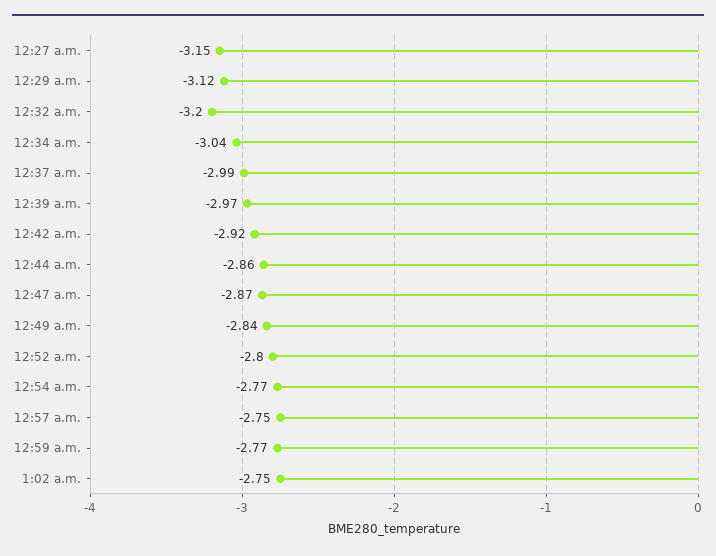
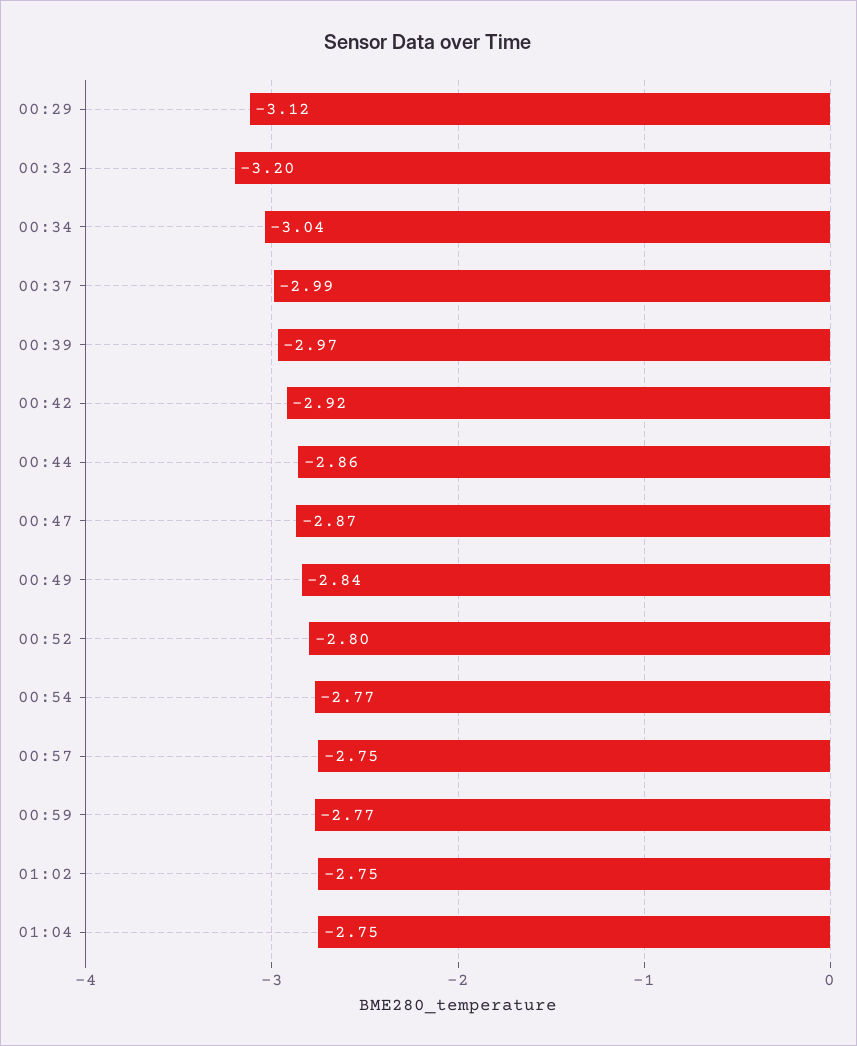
12:27 a.m.: -3.15 -> none
01:04: none -> -2.75

